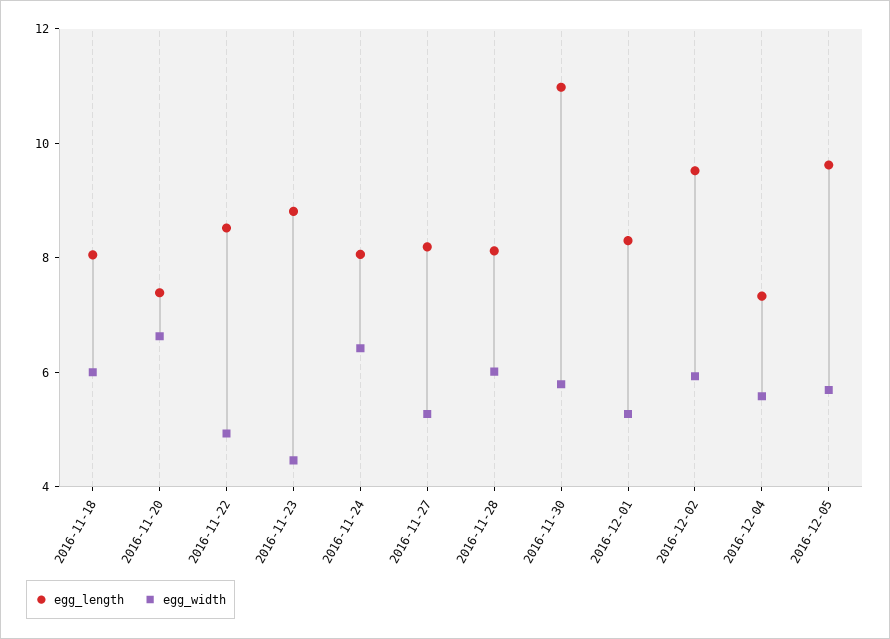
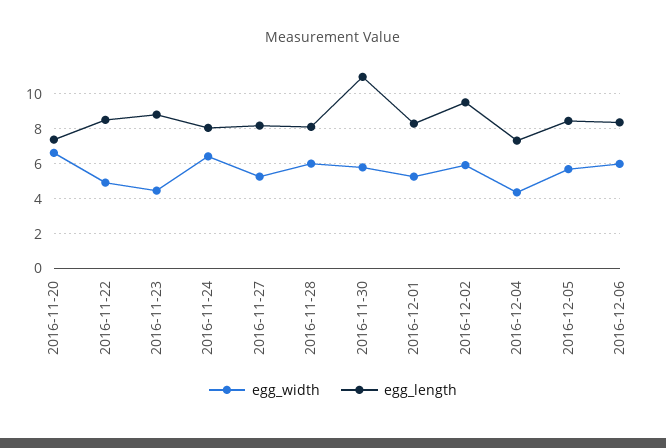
egg_length, 2016-11-18: 8 -> none
egg_width, 2016-11-18: 6 -> none
egg_width, 2016-12-04: 5.5 -> 4.5
egg_length, 2016-12-05: 9.5 -> 8.5
egg_width, 2016-12-06: none -> 6
egg_length, 2016-12-06: none -> 8.5

